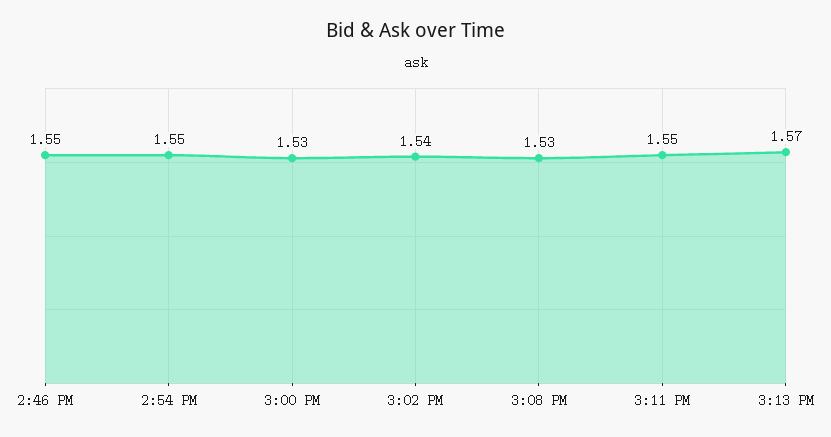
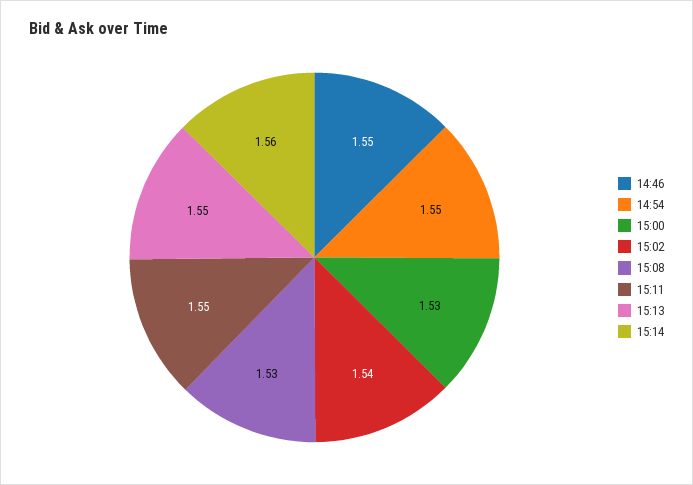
3:13 PM: 1.57 -> 1.55
15:14: none -> 1.56

